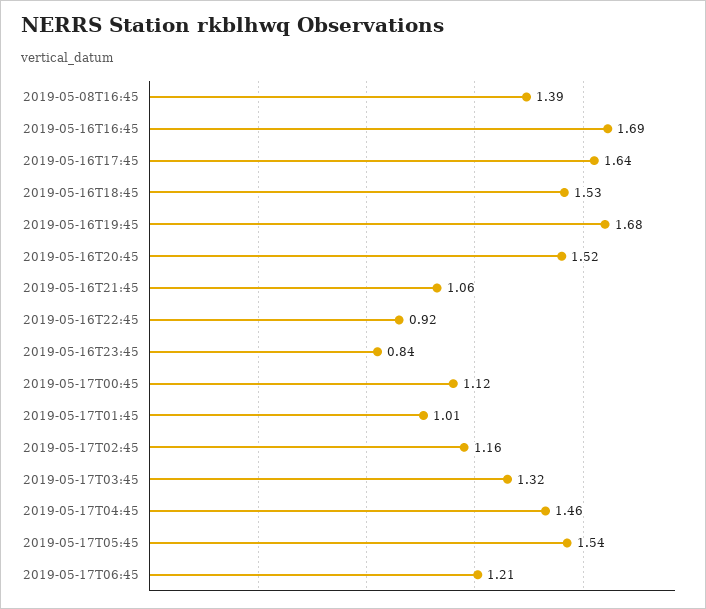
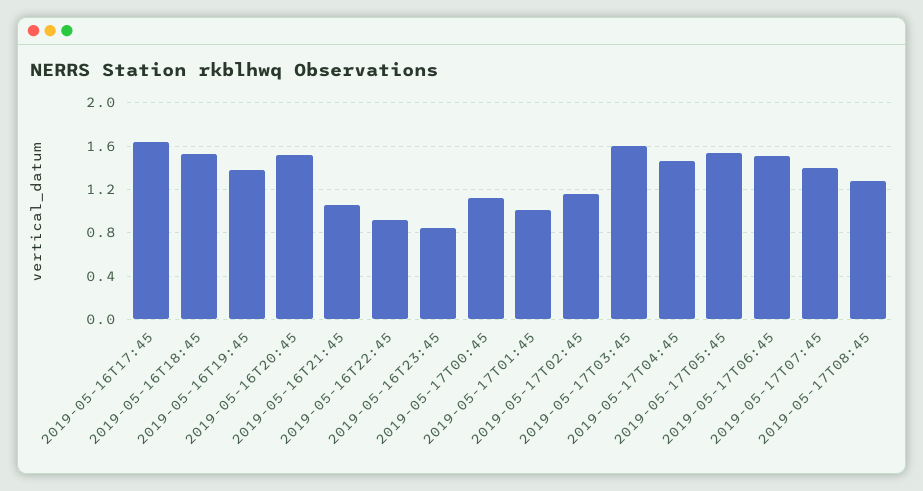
2019-05-08T16:45: 1.39 -> none
2019-05-16T16:45: 1.69 -> none
2019-05-16T19:45: 1.68 -> 1.4
2019-05-17T03:45: 1.32 -> 1.6
2019-05-17T06:45: 1.21 -> 1.5
2019-05-17T07:45: none -> 1.4
2019-05-17T08:45: none -> 1.3

